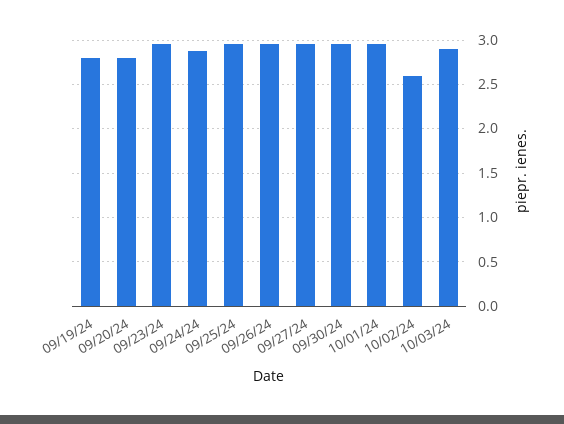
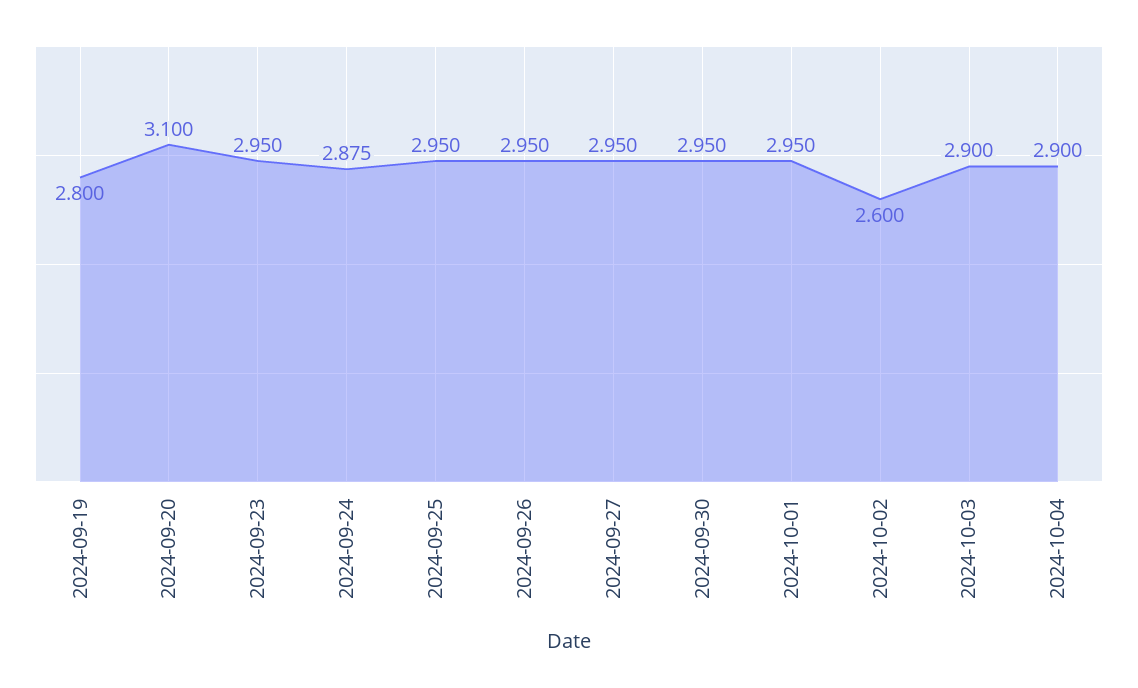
09/20/24: 2.8 -> 3.1
2024-10-04: none -> 2.9

